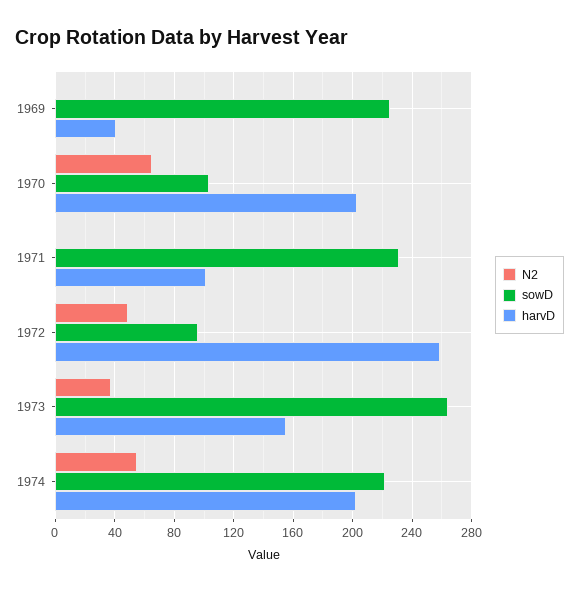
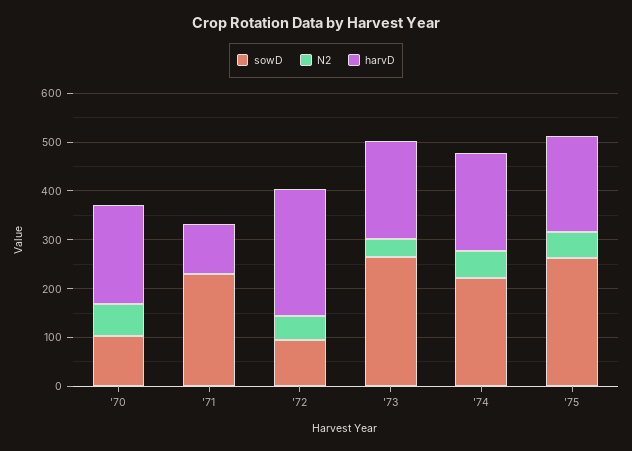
N2, 1969: 0 -> none
sowD, 1969: 225 -> none
harvD, 1969: 40 -> none
harvD, 1973: 155 -> 200
sowD, '75: none -> 260
N2, '75: none -> 60
harvD, '75: none -> 200

